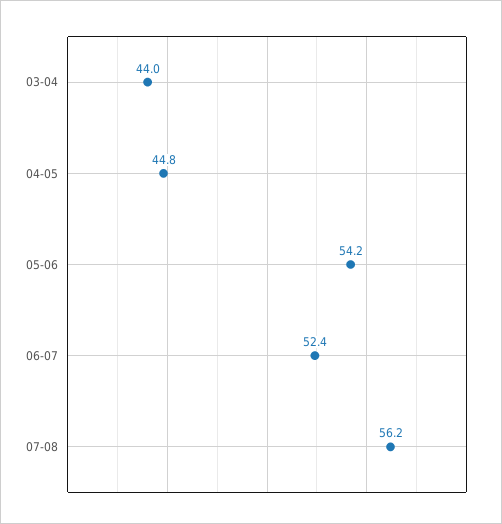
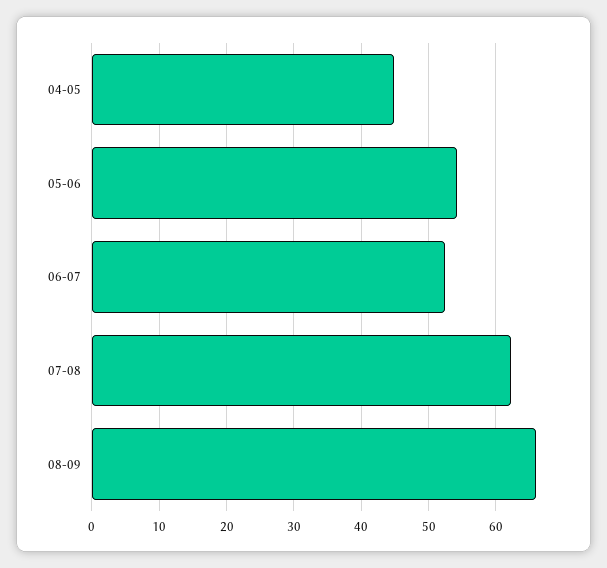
03-04: 44 -> none
07-08: 56.2 -> 62
08-09: none -> 66

